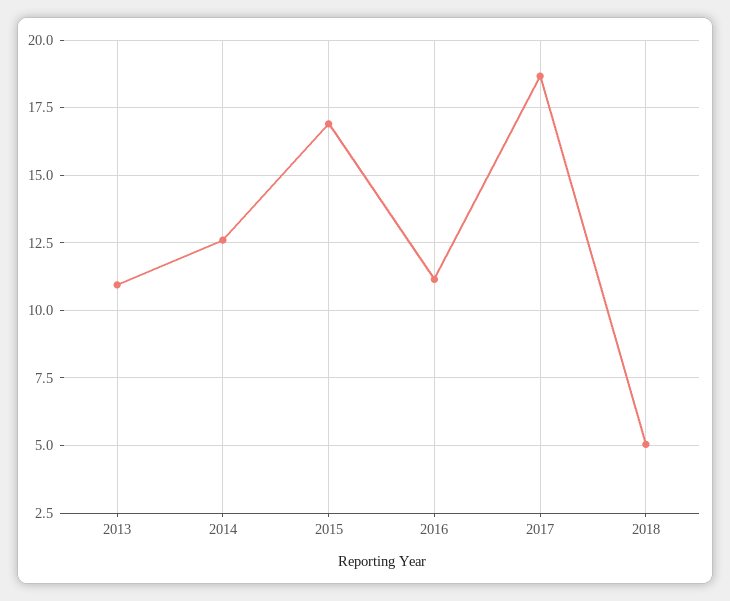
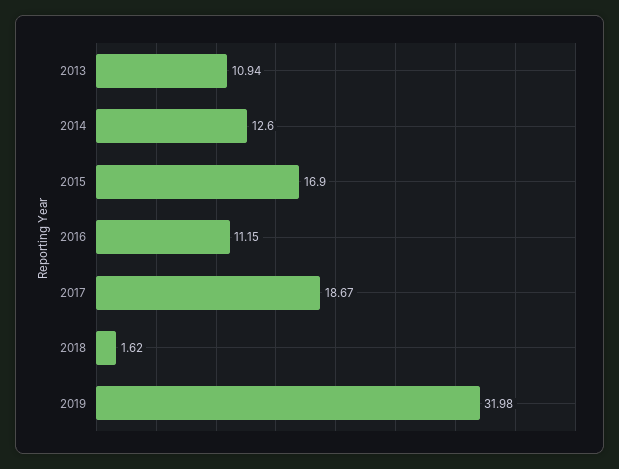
2018: 5 -> 1.62
2019: none -> 31.98

